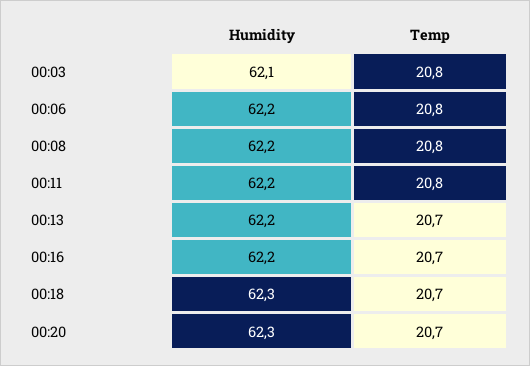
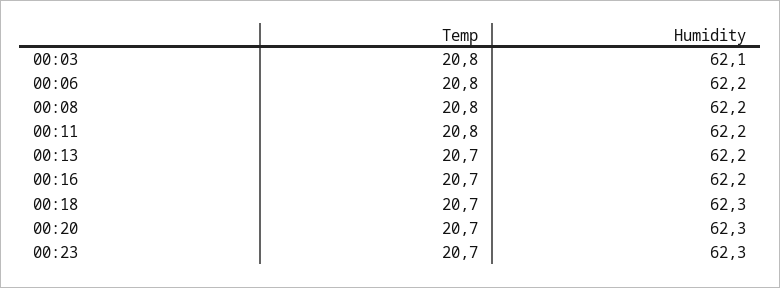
Temp, 00:23: none -> 20.7
Humidity, 00:23: none -> 62.3

